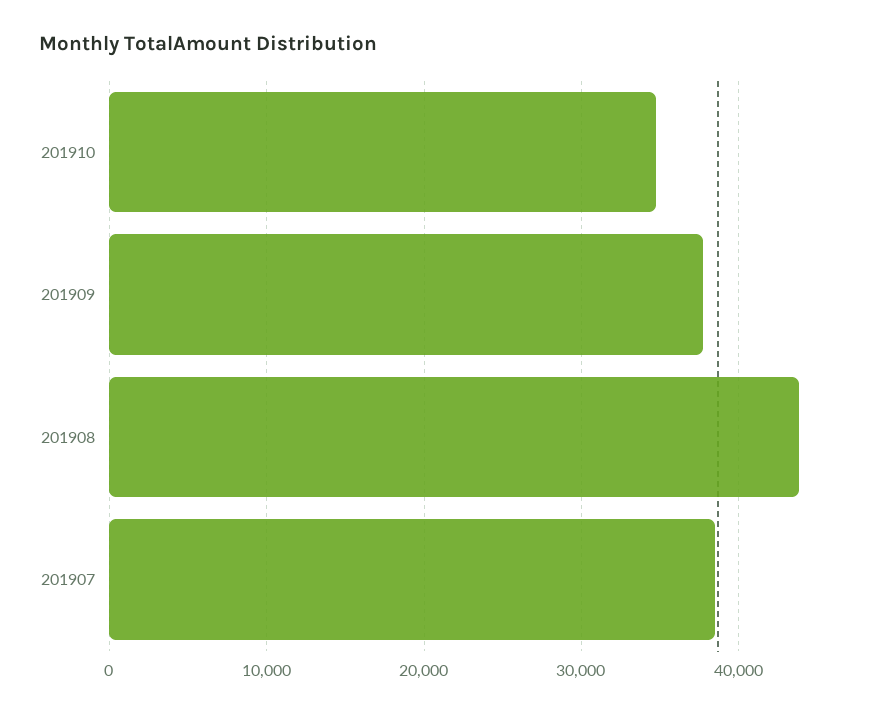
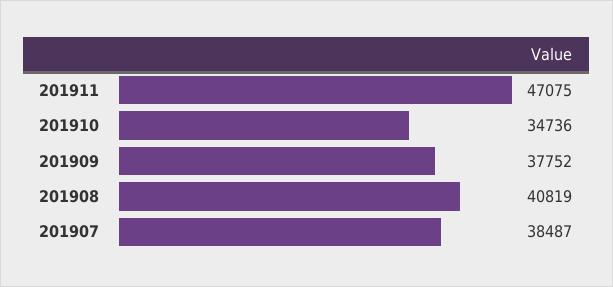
201908: 44000 -> 40819
201911: none -> 47075

